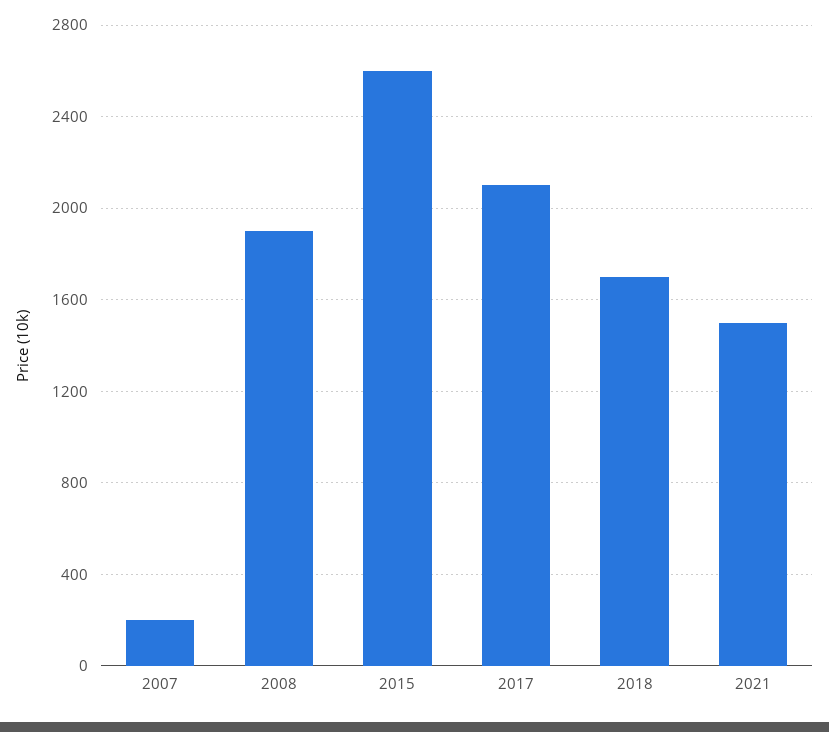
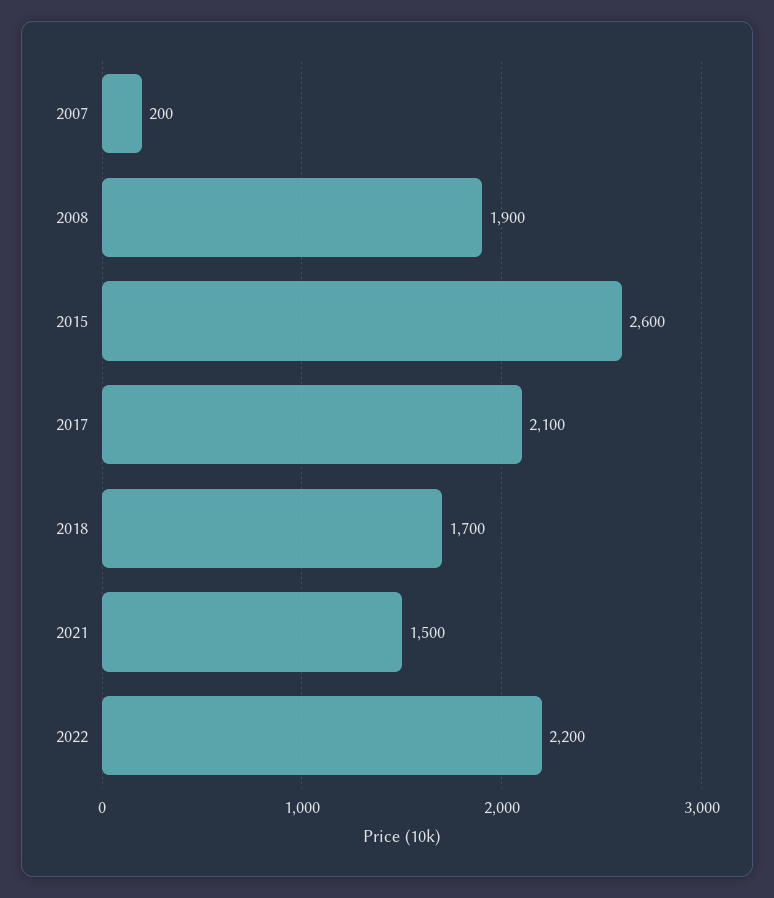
2022: none -> 2200

